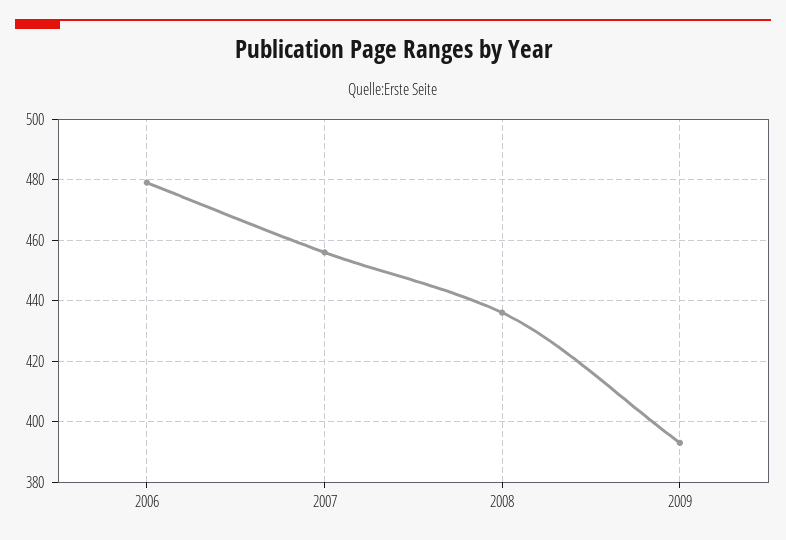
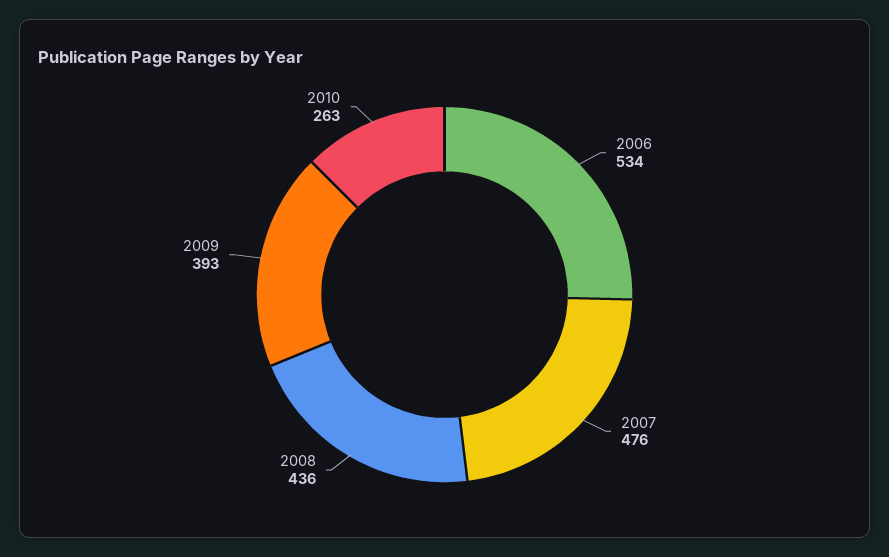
2006: 480 -> 534
2007: 455 -> 476
2010: none -> 263

